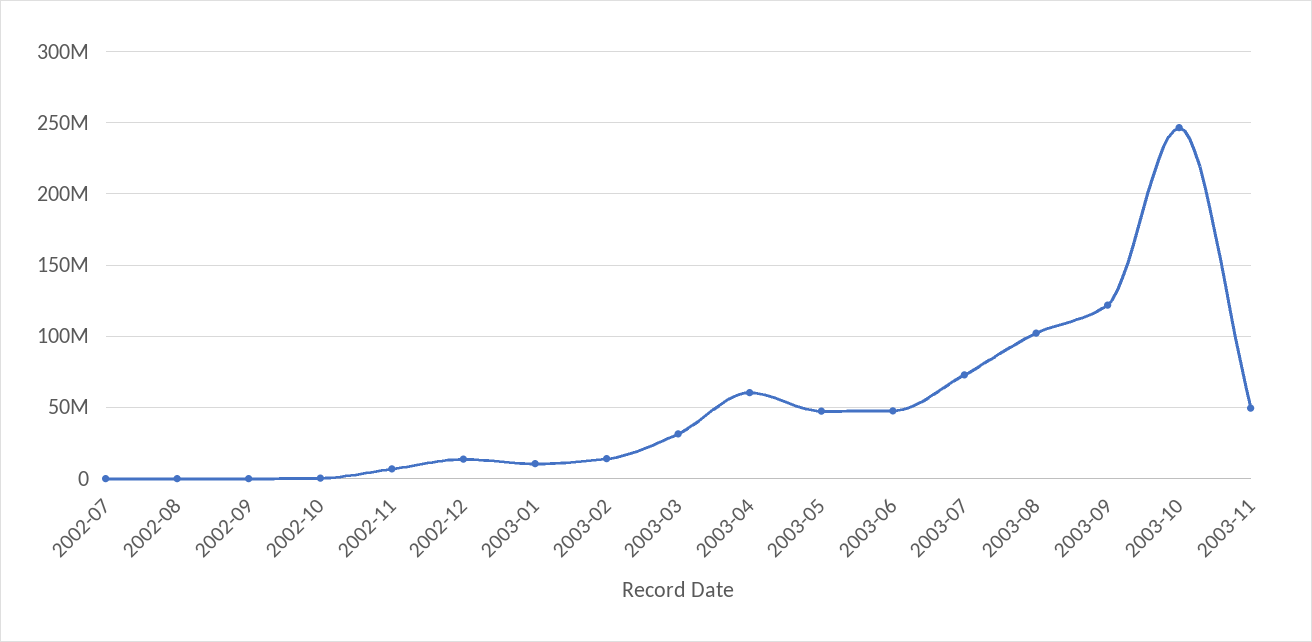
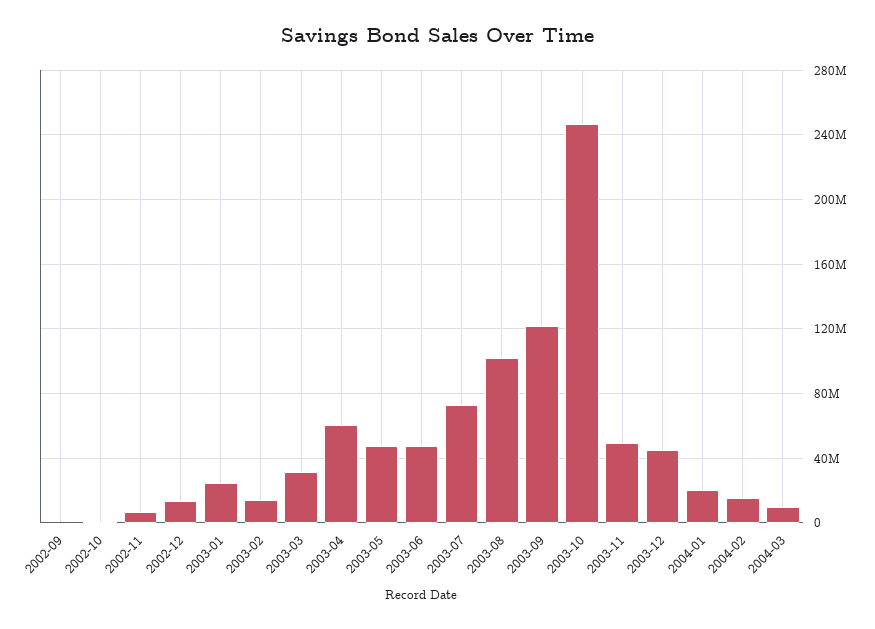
2002-07: 0 -> none
2002-08: 0 -> none
2003-01: 10000000 -> 25000000
2003-12: none -> 45000000
2004-01: none -> 20000000
2004-02: none -> 15000000
2004-03: none -> 10000000

